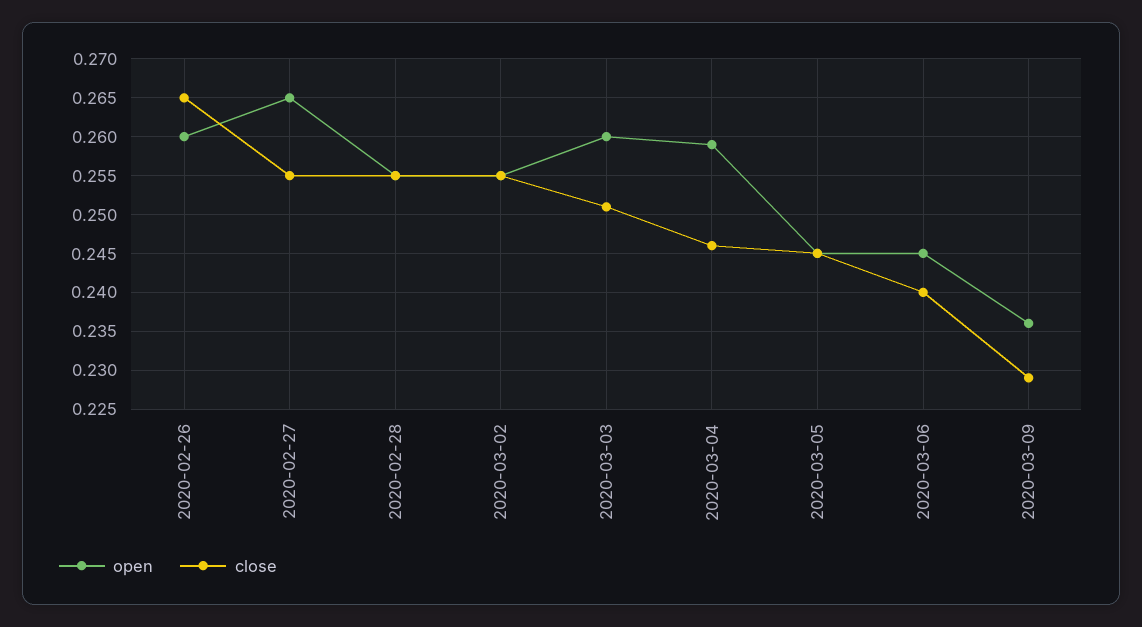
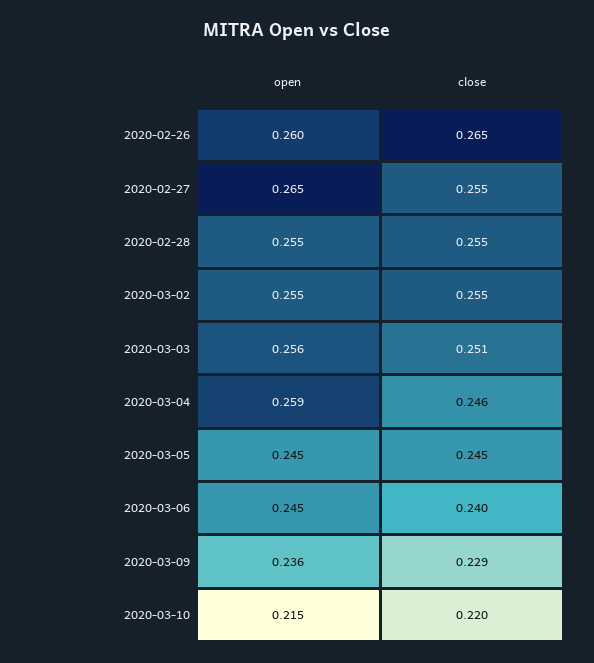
open, 2020-03-03: 0.26 -> 0.256
open, 2020-03-10: none -> 0.215
close, 2020-03-10: none -> 0.22

